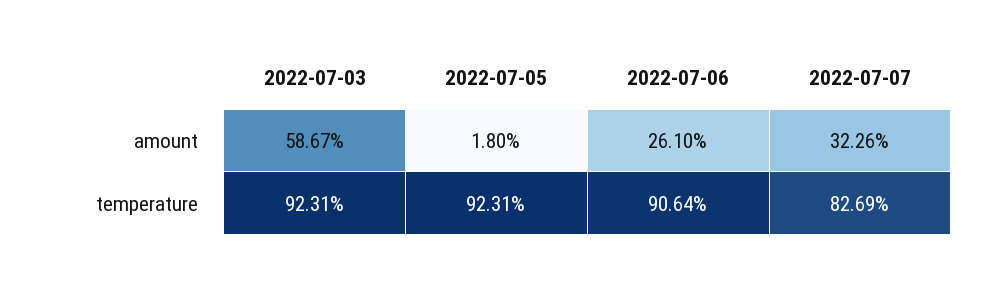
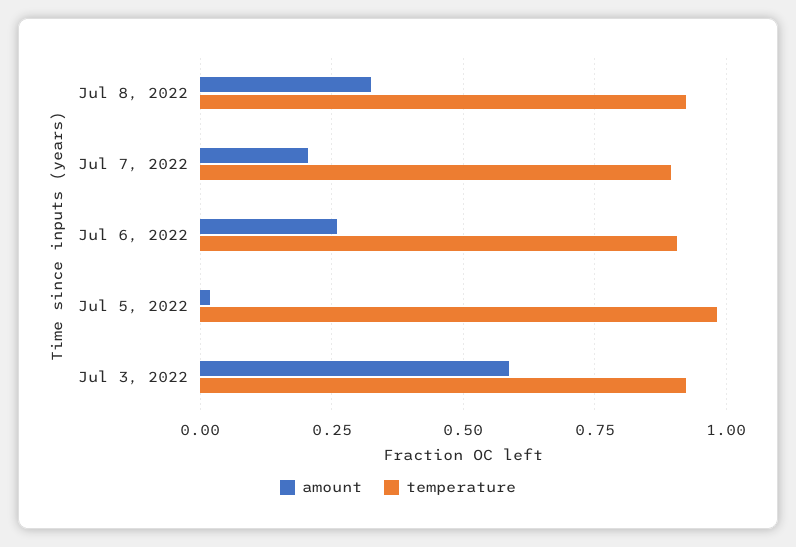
amount, 2022-07-07: 0.3226 -> 0.2
temperature, 2022-07-05: 0.9231 -> 0.975
temperature, 2022-07-07: 0.8269 -> 0.9
amount, Jul 8, 2022: none -> 0.325
temperature, Jul 8, 2022: none -> 0.925

